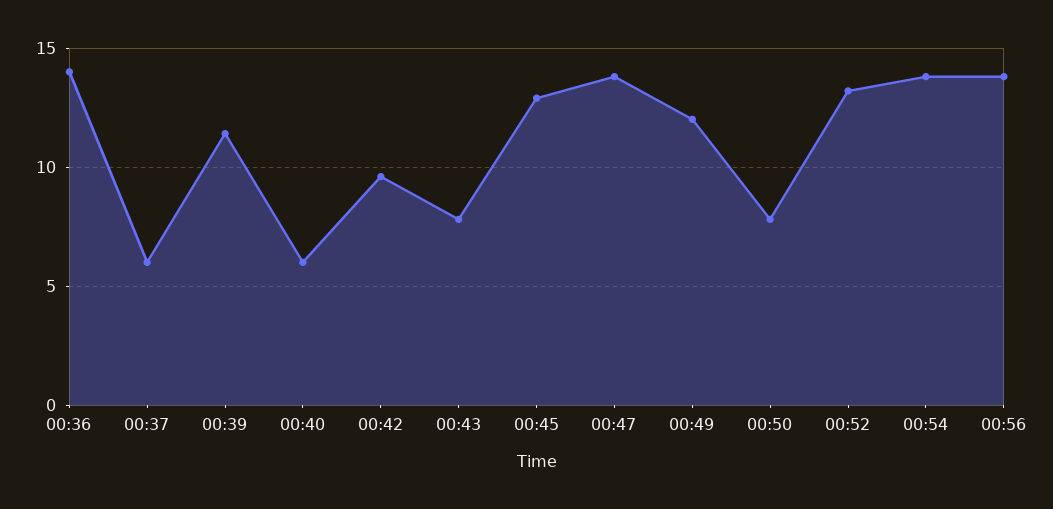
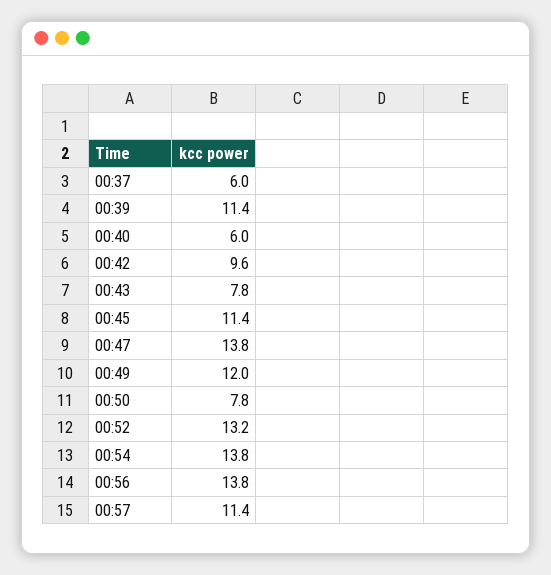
00:36: 14 -> none
00:45: 13 -> 11.4
00:57: none -> 11.4

